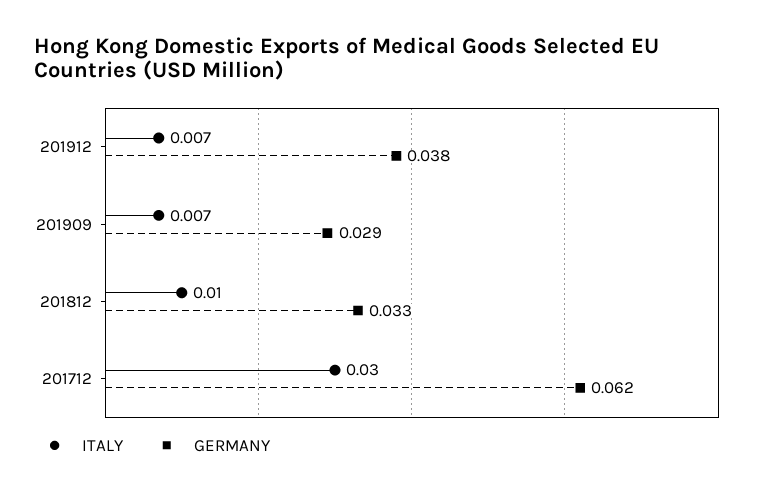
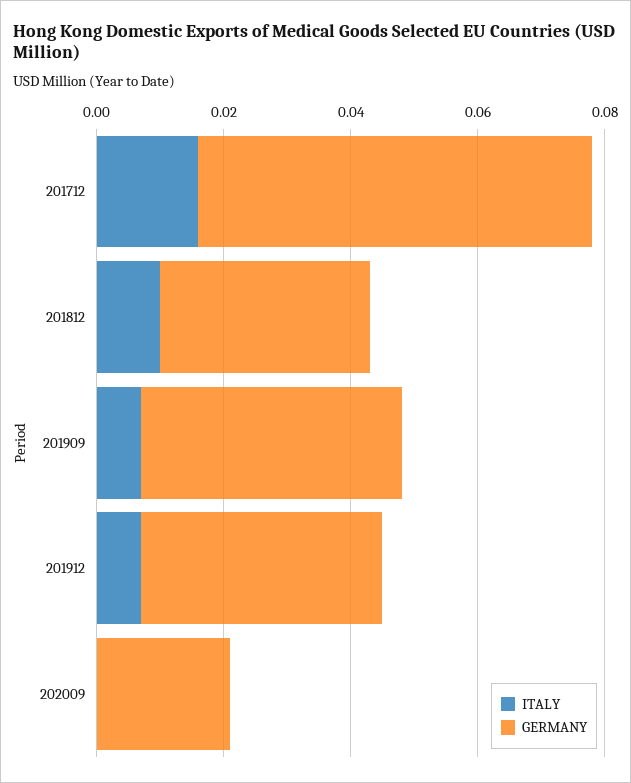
GERMANY, 201909: 0.029 -> 0.04
ITALY, 201712: 0.03 -> 0.015
ITALY, 202009: none -> 0
GERMANY, 202009: none -> 0.02

